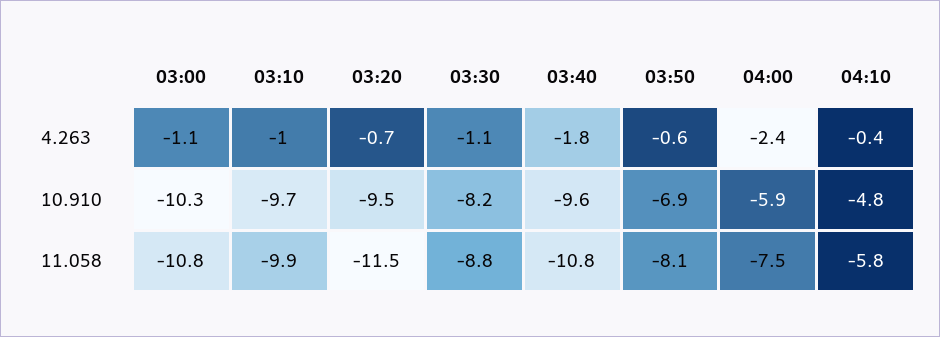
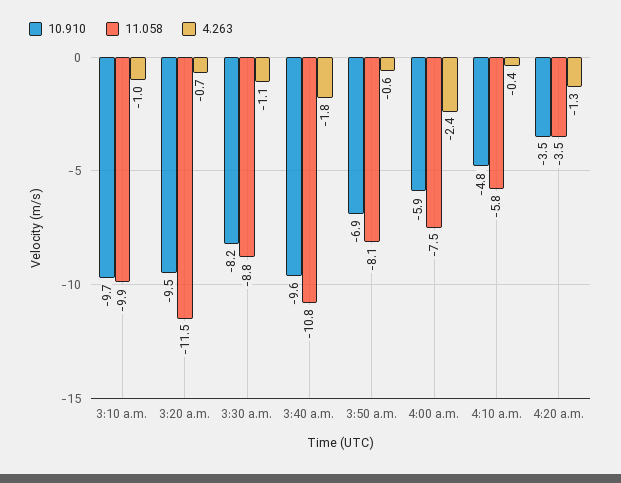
4.263, 03:00: -1.1 -> none
10.910, 03:00: -10.3 -> none
11.058, 03:00: -10.8 -> none
10.910, 4:20 a.m.: none -> -3.5
11.058, 4:20 a.m.: none -> -3.5
4.263, 4:20 a.m.: none -> -1.3

